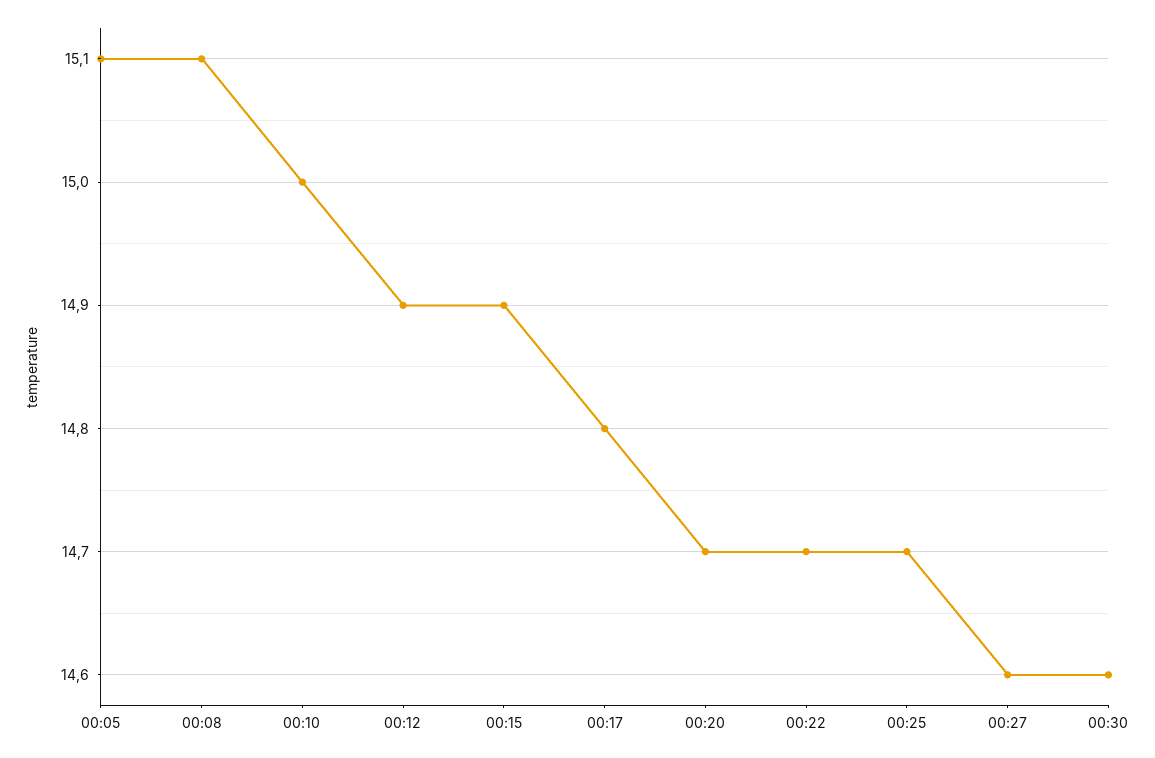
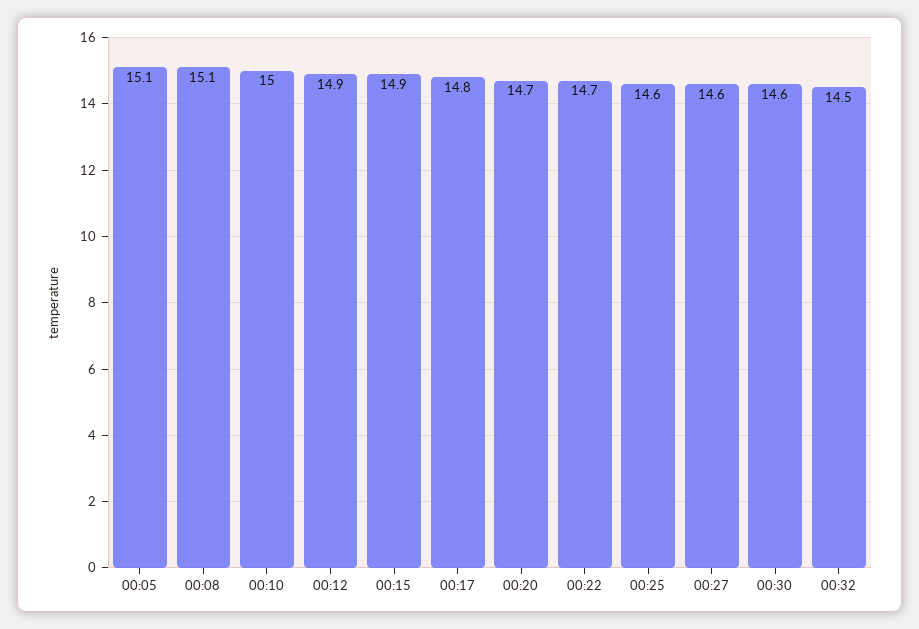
00:25: 14.7 -> 14.6
00:32: none -> 14.5

